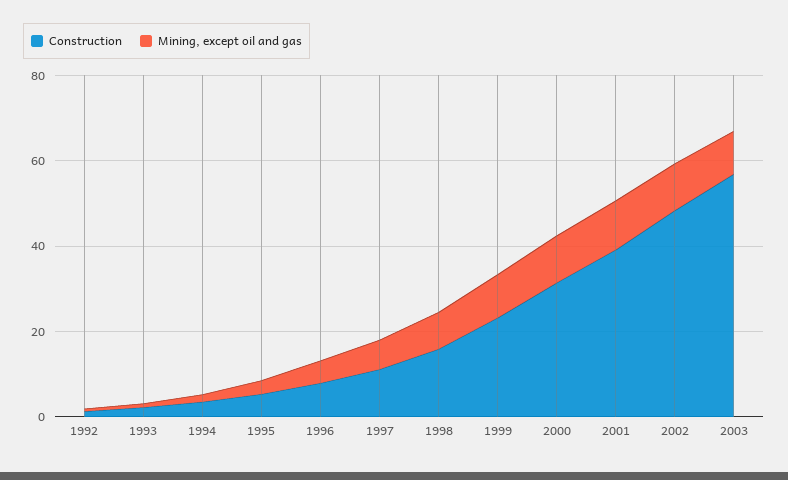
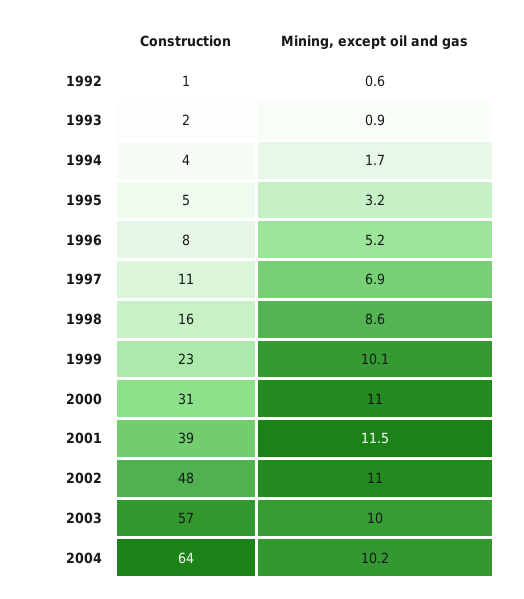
Construction, 2004: none -> 64
Mining, except oil and gas, 2004: none -> 10.2

